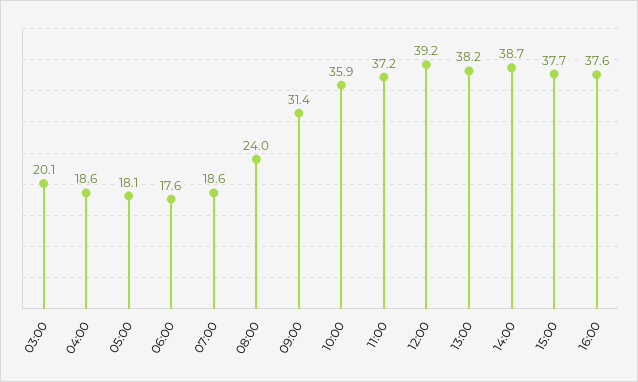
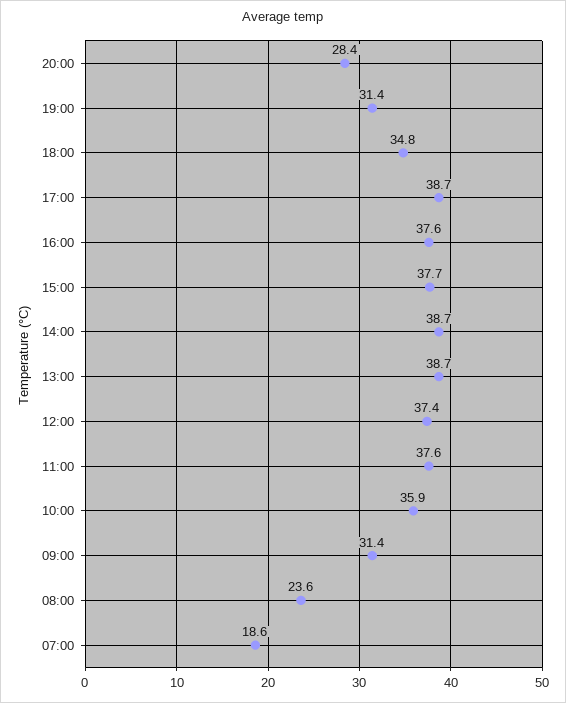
03:00: 20.1 -> none
04:00: 18.6 -> none
05:00: 18.1 -> none
06:00: 17.6 -> none
08:00: 24 -> 23.6
11:00: 37.2 -> 37.6
12:00: 39.2 -> 37.4
13:00: 38.2 -> 38.7
20:00: none -> 28.4
19:00: none -> 31.4
18:00: none -> 34.8
17:00: none -> 38.7

